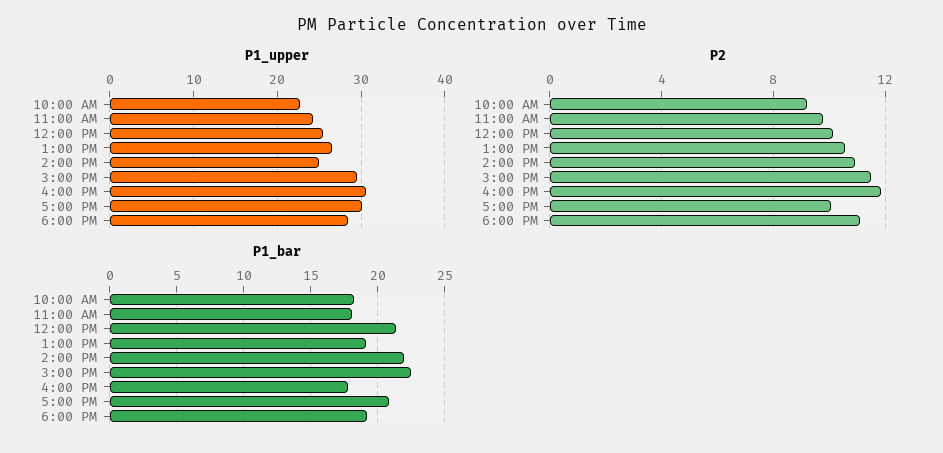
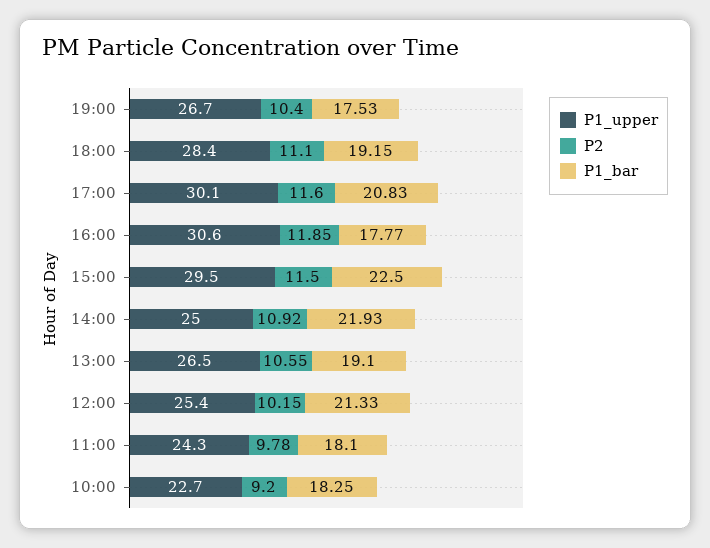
P2, 5:00 PM: 10 -> 11.6
P1_upper, 19:00: none -> 26.7
P2, 19:00: none -> 10.4
P1_bar, 19:00: none -> 17.53

